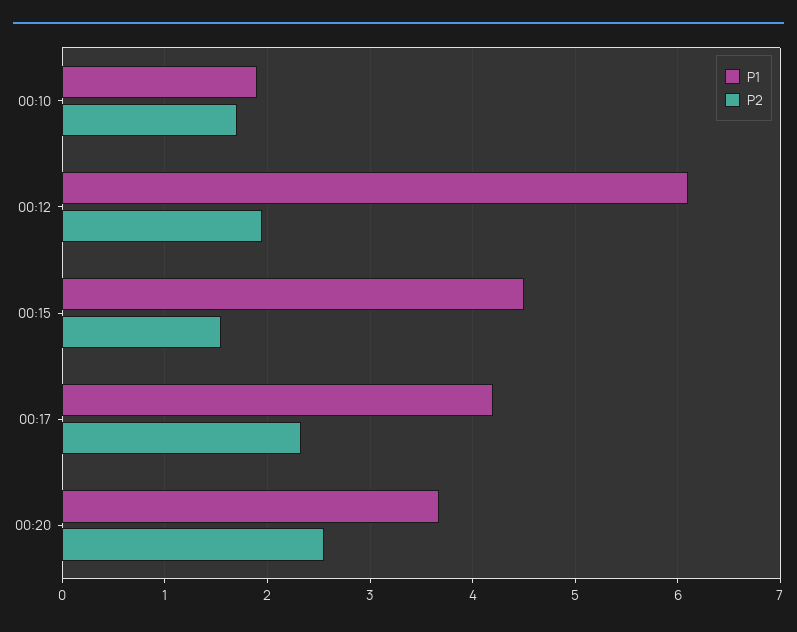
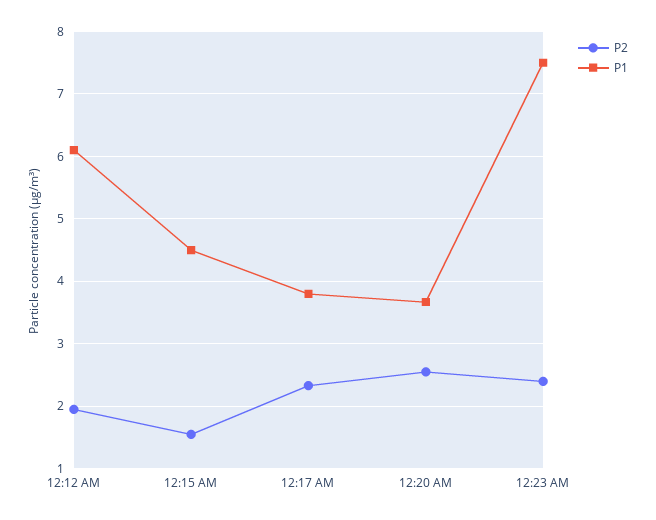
P1, 00:10: 1.9 -> none
P2, 00:10: 1.7 -> none
P1, 00:17: 4.2 -> 3.8
P2, 12:23 AM: none -> 2.4
P1, 12:23 AM: none -> 7.5

